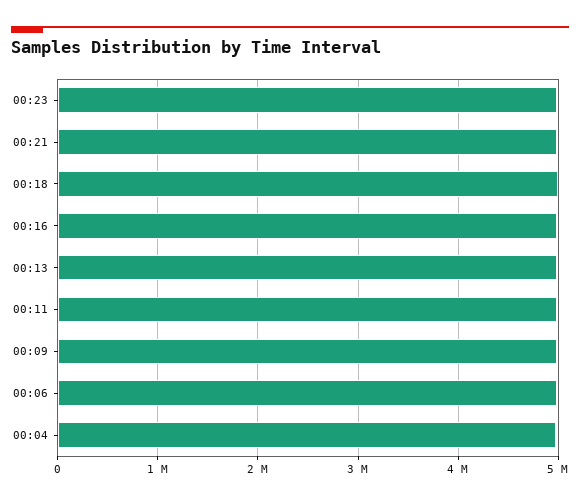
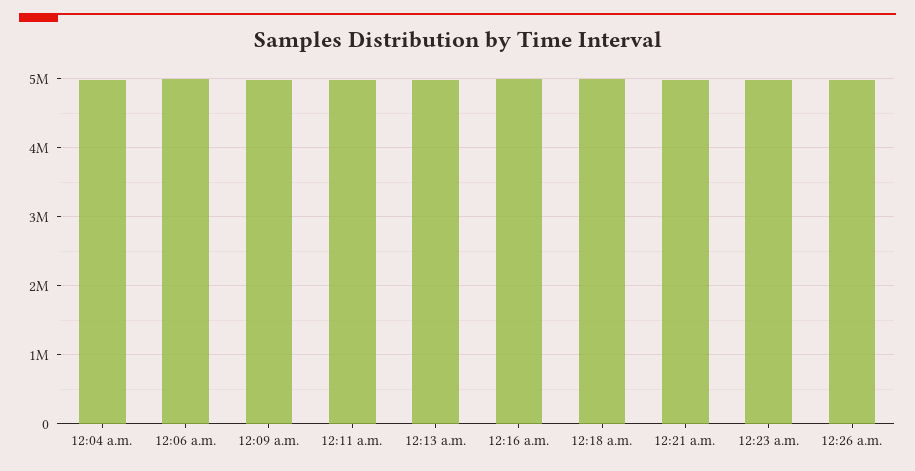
12:26 a.m.: none -> 5000000

